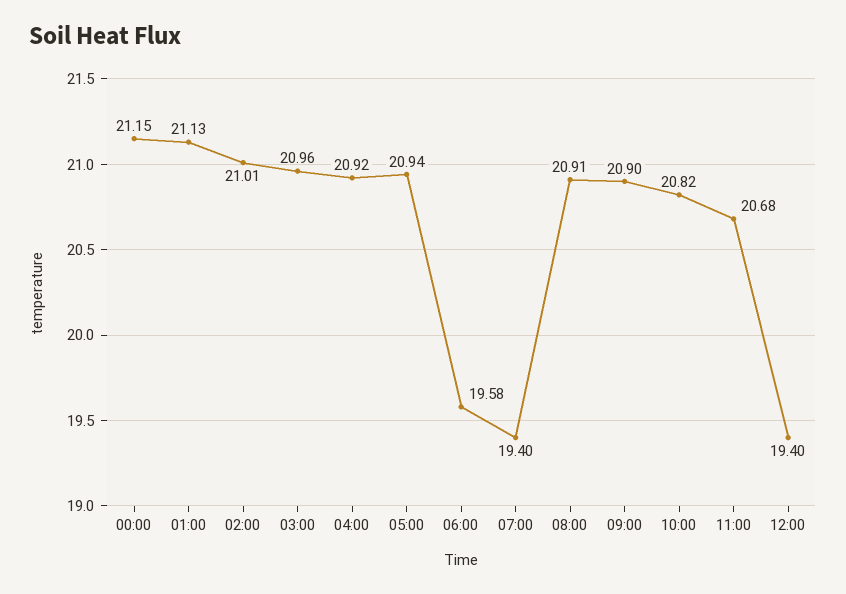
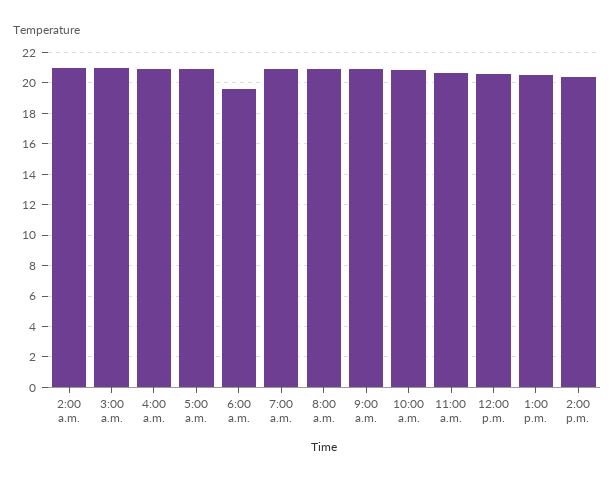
00:00: 21.15 -> none
01:00: 21.13 -> none
07:00: 19.4 -> 21
12:00: 19.4 -> 20.5
1:00 p.m.: none -> 20.5
2:00 p.m.: none -> 20.5

